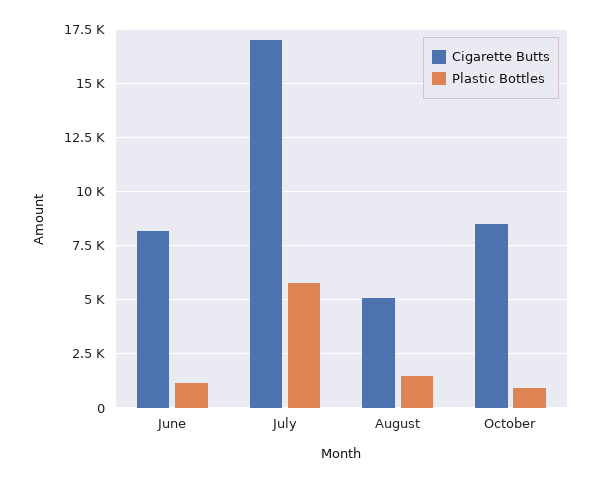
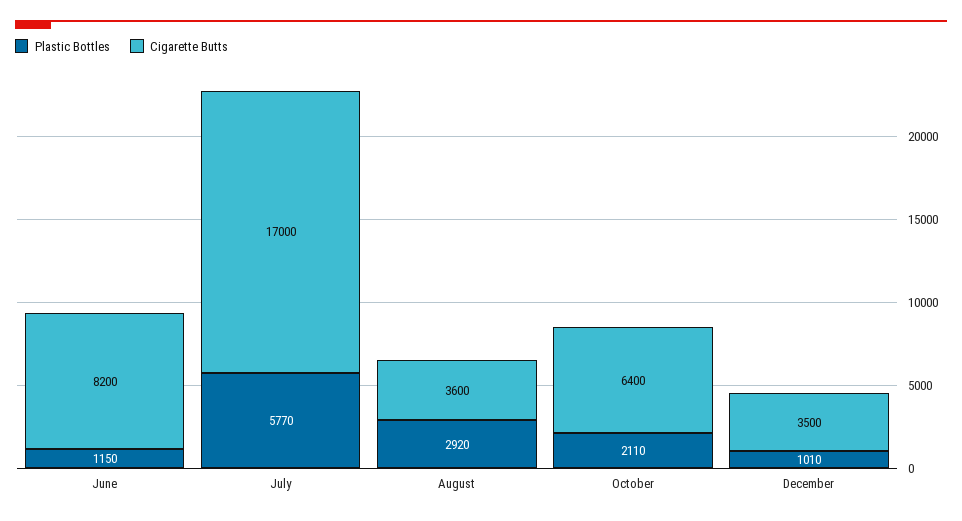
Cigarette Butts, August: 5000 -> 3600
Plastic Bottles, August: 1500 -> 2920
Cigarette Butts, October: 8500 -> 6400
Plastic Bottles, October: 1000 -> 2110
Plastic Bottles, December: none -> 1010
Cigarette Butts, December: none -> 3500

